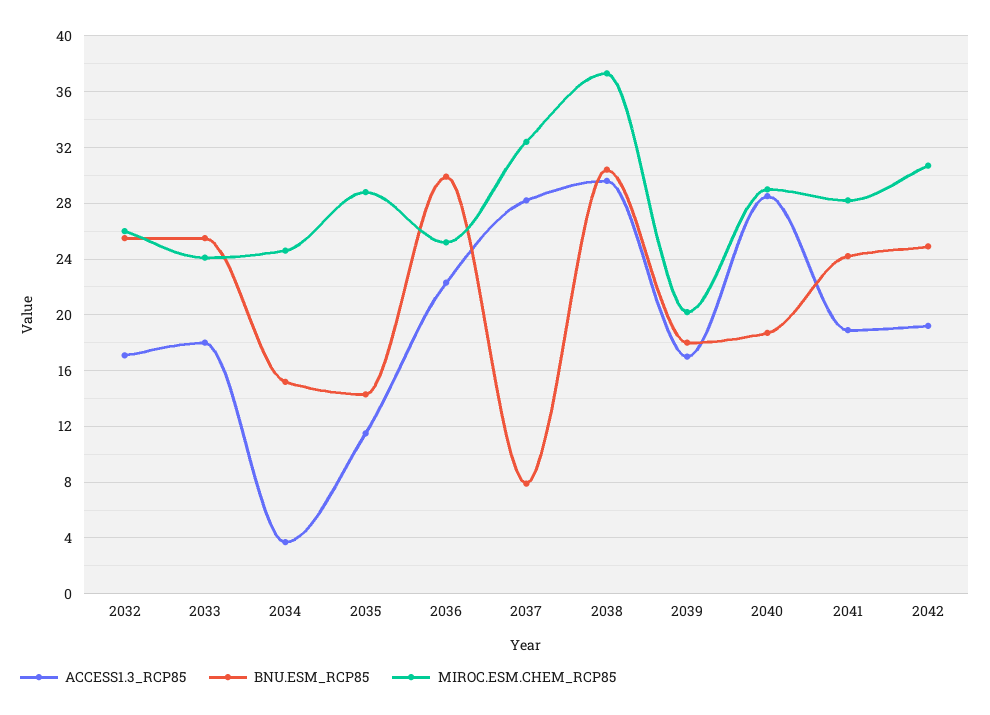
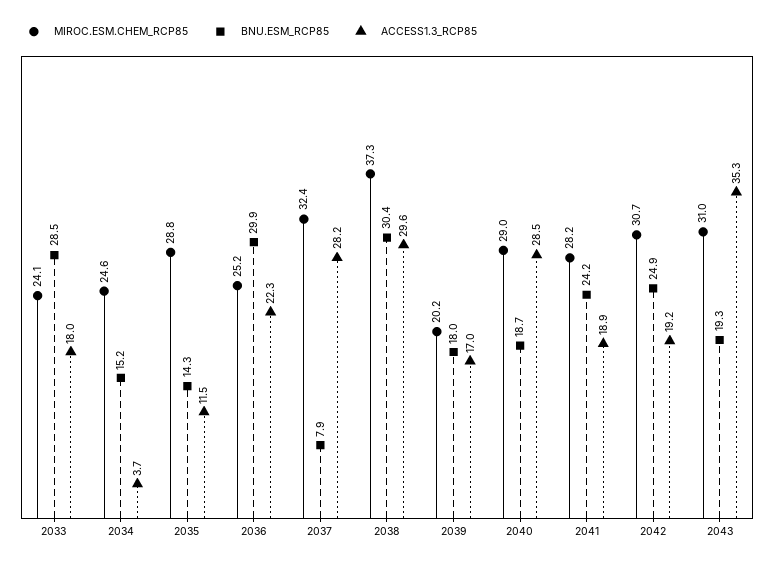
ACCESS1.3_RCP85, 2032: 17 -> none
BNU.ESM_RCP85, 2032: 25.5 -> none
MIROC.ESM.CHEM_RCP85, 2032: 26 -> none
BNU.ESM_RCP85, 2033: 25.5 -> 28.5
MIROC.ESM.CHEM_RCP85, 2043: none -> 31
BNU.ESM_RCP85, 2043: none -> 19.3
ACCESS1.3_RCP85, 2043: none -> 35.3

